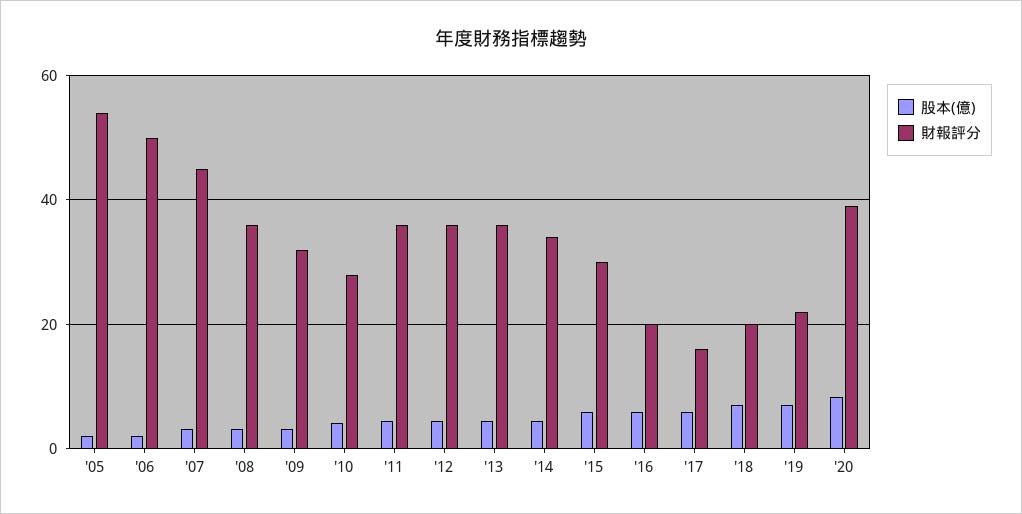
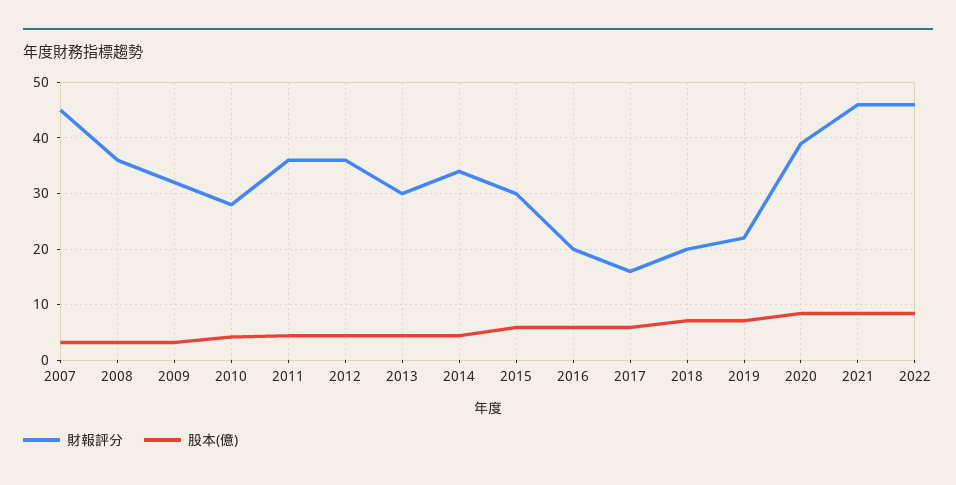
股本(億), '05: 2 -> none
財報評分, '05: 54 -> none
股本(億), '06: 2 -> none
財報評分, '06: 50 -> none
財報評分, '13: 36 -> 30
財報評分, 2021: none -> 46
股本(億), 2021: none -> 8
財報評分, 2022: none -> 46
股本(億), 2022: none -> 8

